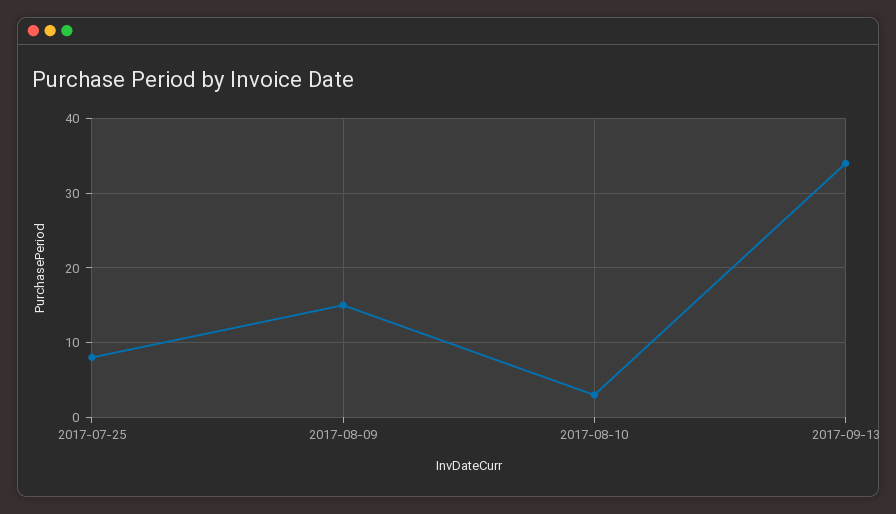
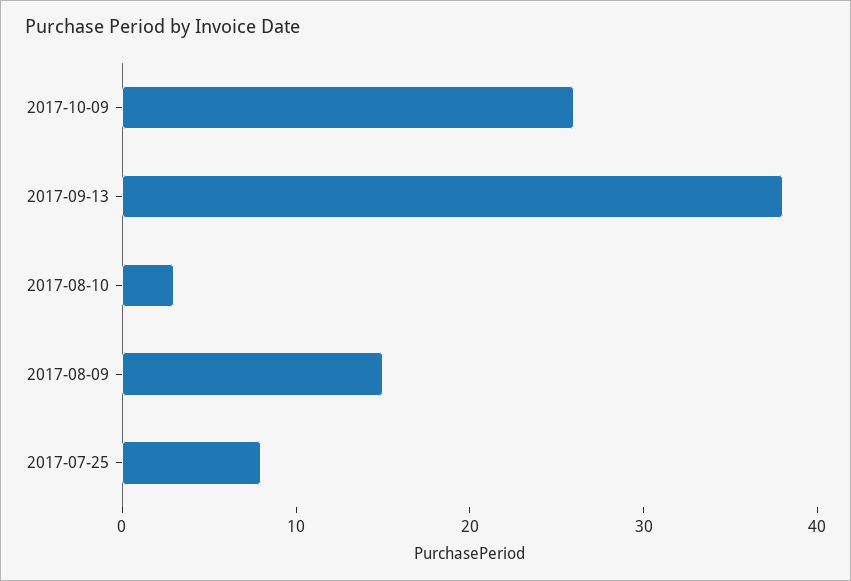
2017-09-13: 34 -> 38
2017-10-09: none -> 26

